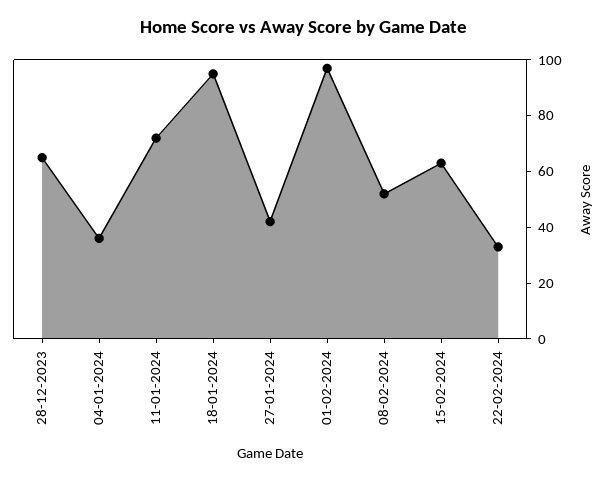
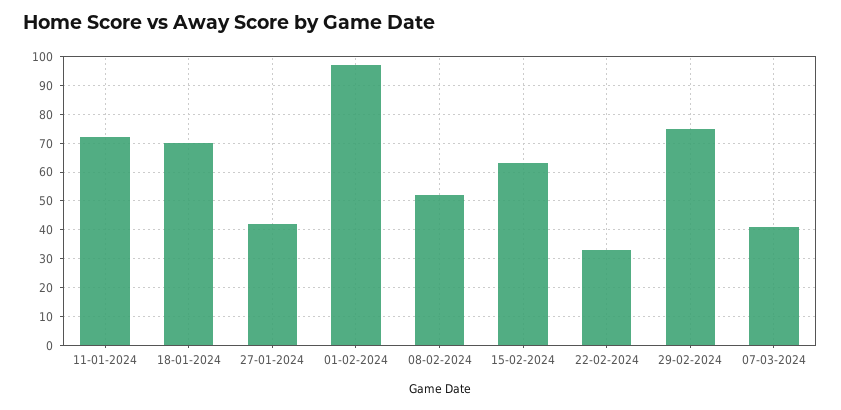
28-12-2023: 65 -> none
04-01-2024: 35 -> none
18-01-2024: 95 -> 70
29-02-2024: none -> 75
07-03-2024: none -> 40

